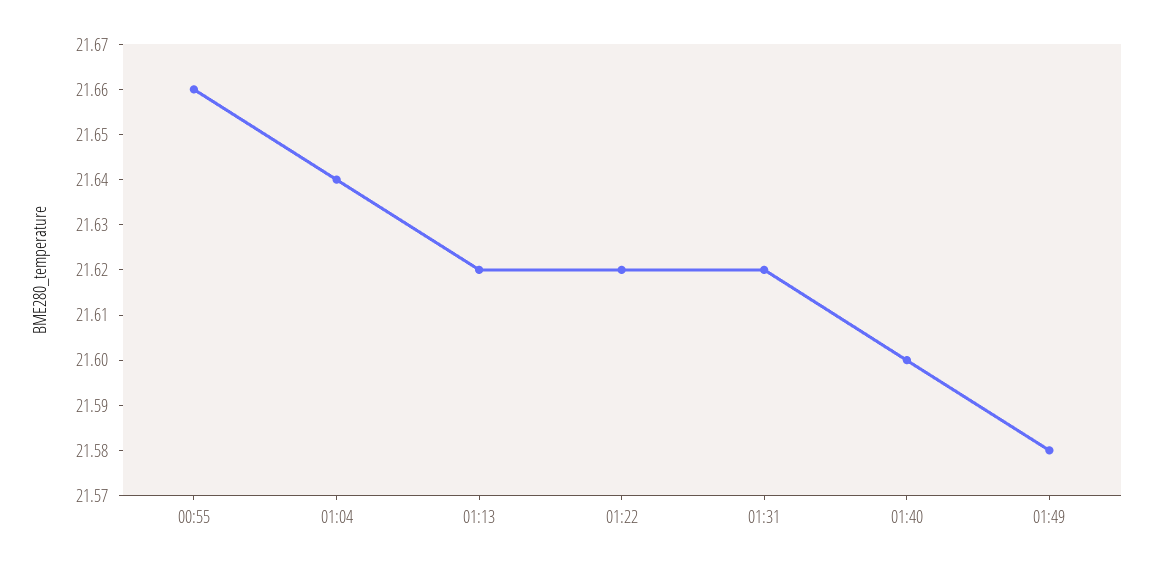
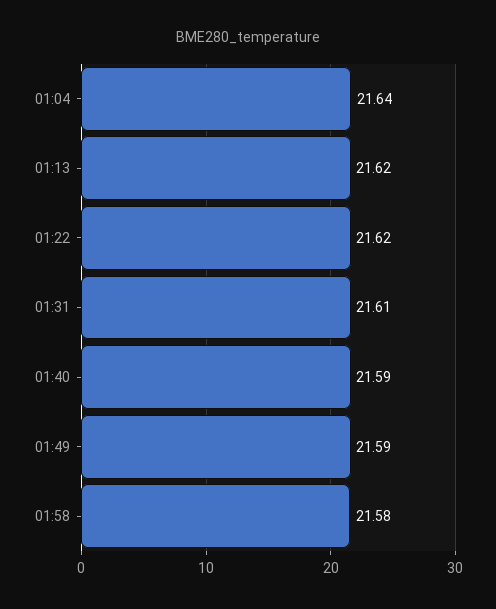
00:55: 21.66 -> none
01:31: 21.62 -> 21.61
01:40: 21.6 -> 21.59
01:49: 21.58 -> 21.59
01:58: none -> 21.58

